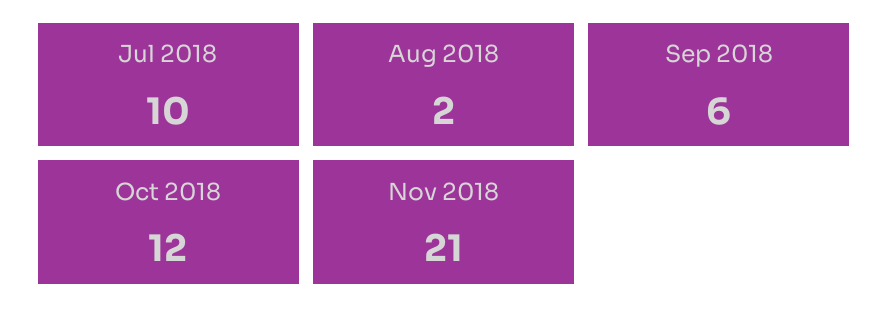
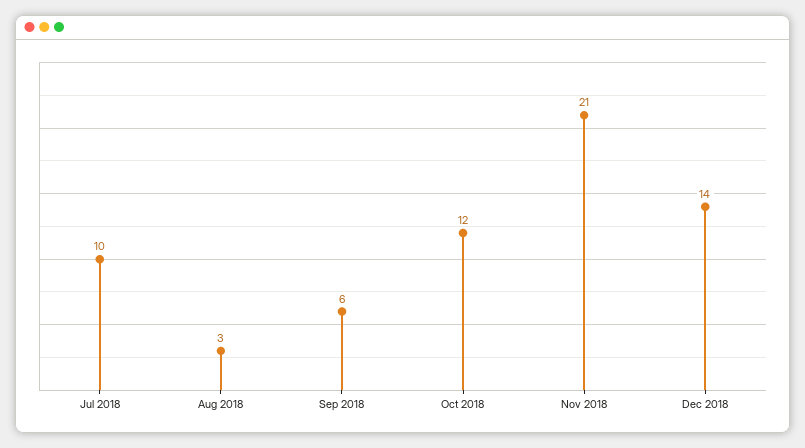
Aug 2018: 2 -> 3
Dec 2018: none -> 14

